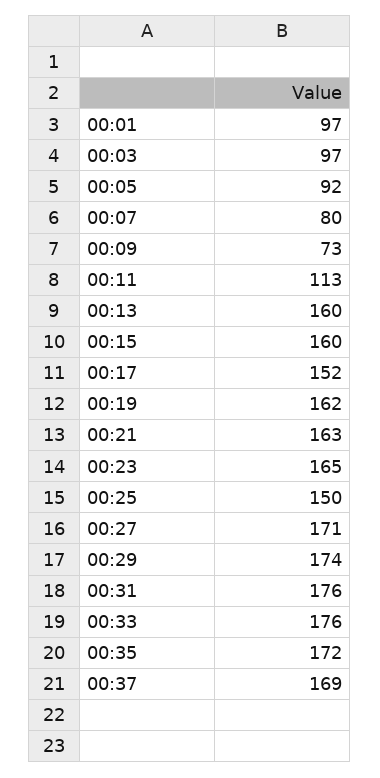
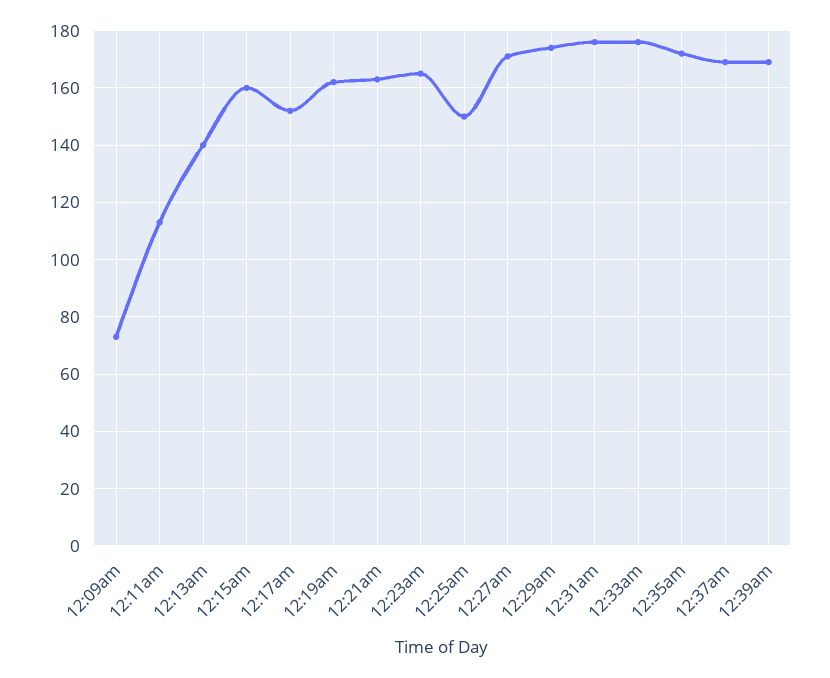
00:01: 97 -> none
00:03: 97 -> none
00:05: 92 -> none
00:07: 80 -> none
00:13: 160 -> 140
12:39am: none -> 170

